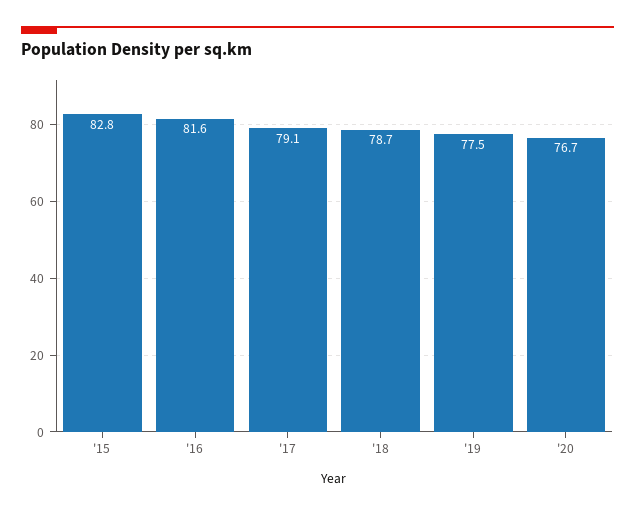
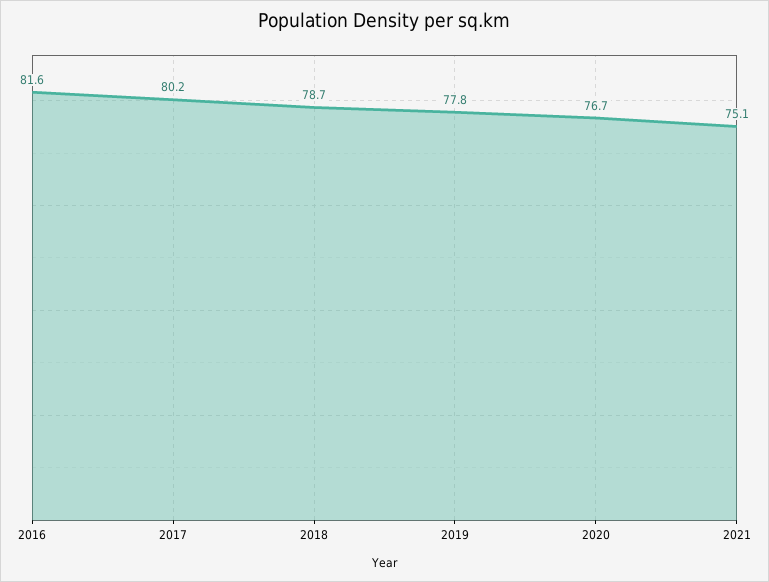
'15: 82.8 -> none
'17: 79.1 -> 80.2
'19: 77.5 -> 77.8
2021: none -> 75.1

